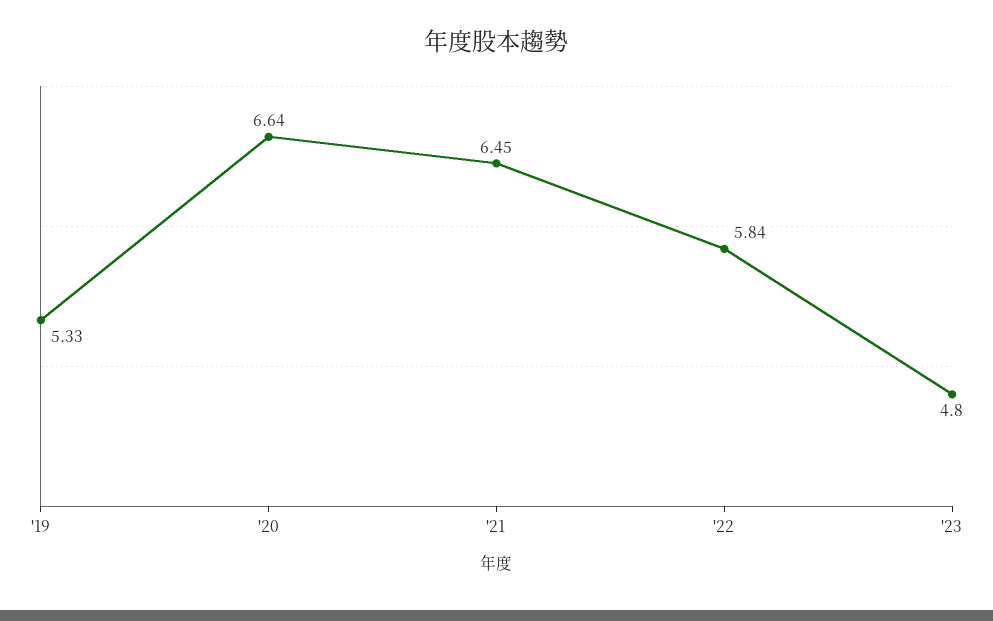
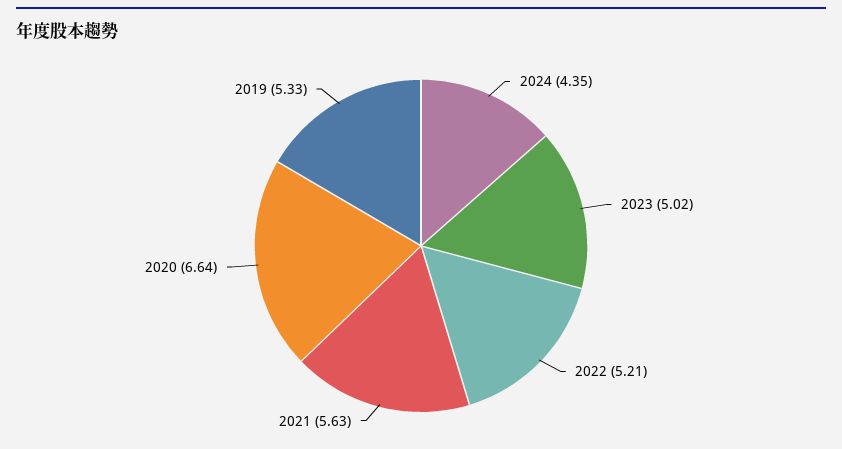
'21: 6.45 -> 5.63
'22: 5.84 -> 5.21
'23: 4.8 -> 5.02
2024: none -> 4.35

